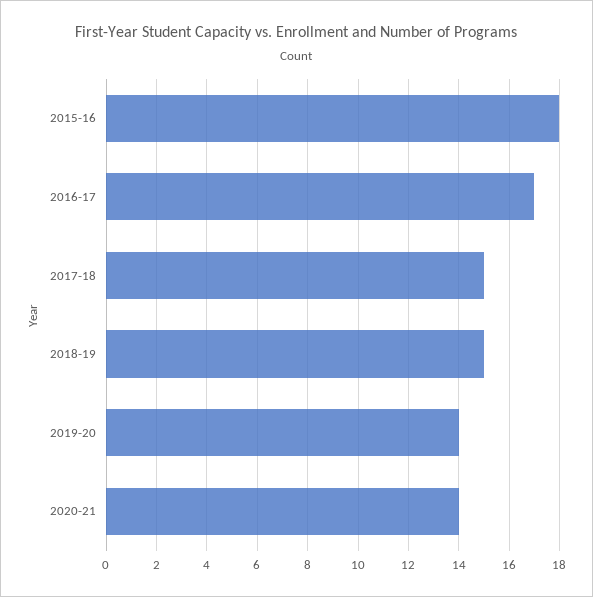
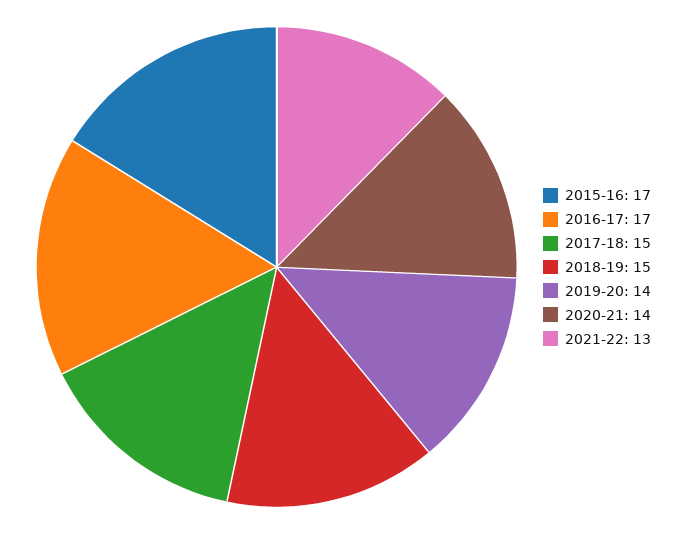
2015-16: 18 -> 17
2021-22: none -> 13

